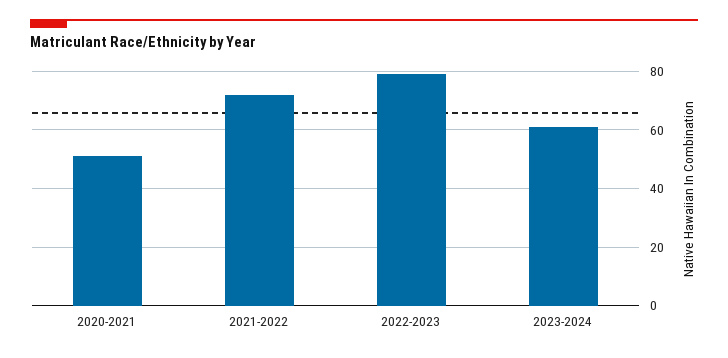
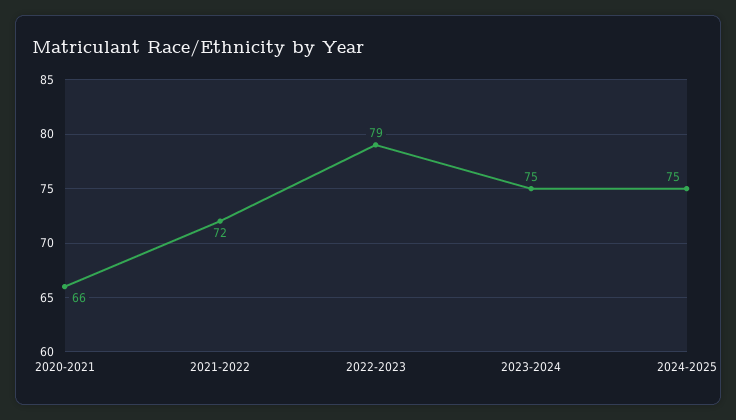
2020-2021: 50 -> 66
2023-2024: 60 -> 75
2024-2025: none -> 75

